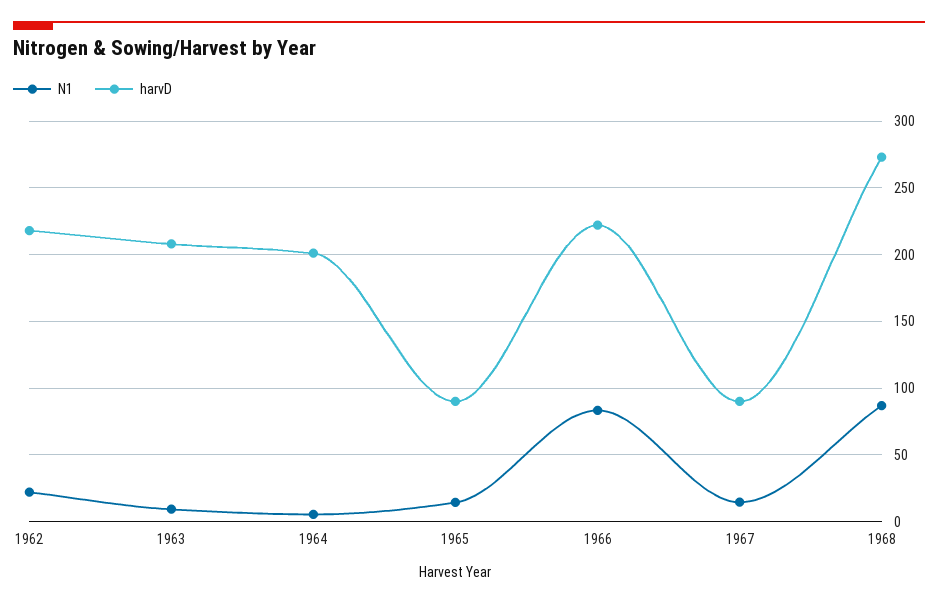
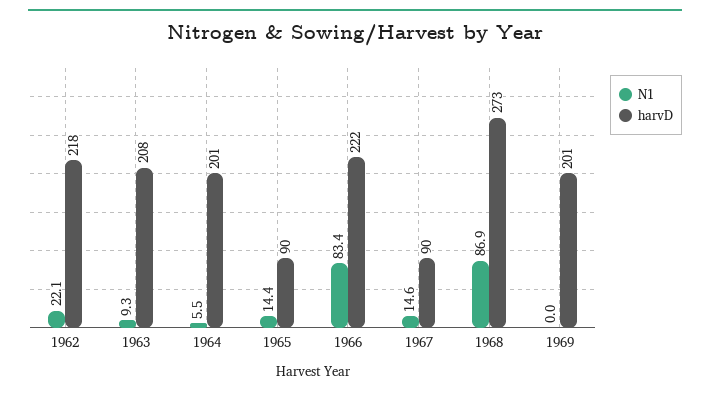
N1, 1969: none -> 0
harvD, 1969: none -> 201

